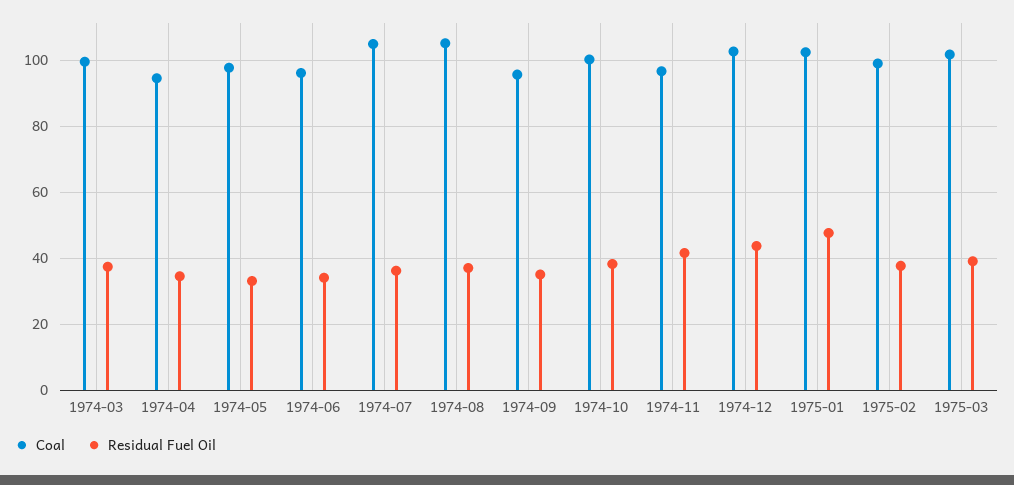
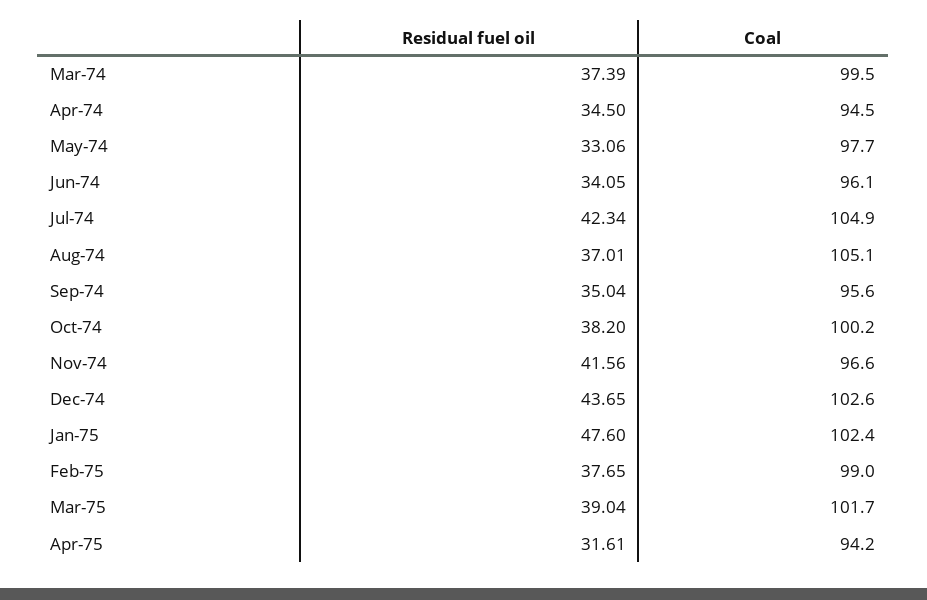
Residual Fuel Oil, 1974-07: 36 -> 42.34
Residual Fuel Oil, Apr-75: none -> 31.61
Coal, Apr-75: none -> 94.2

